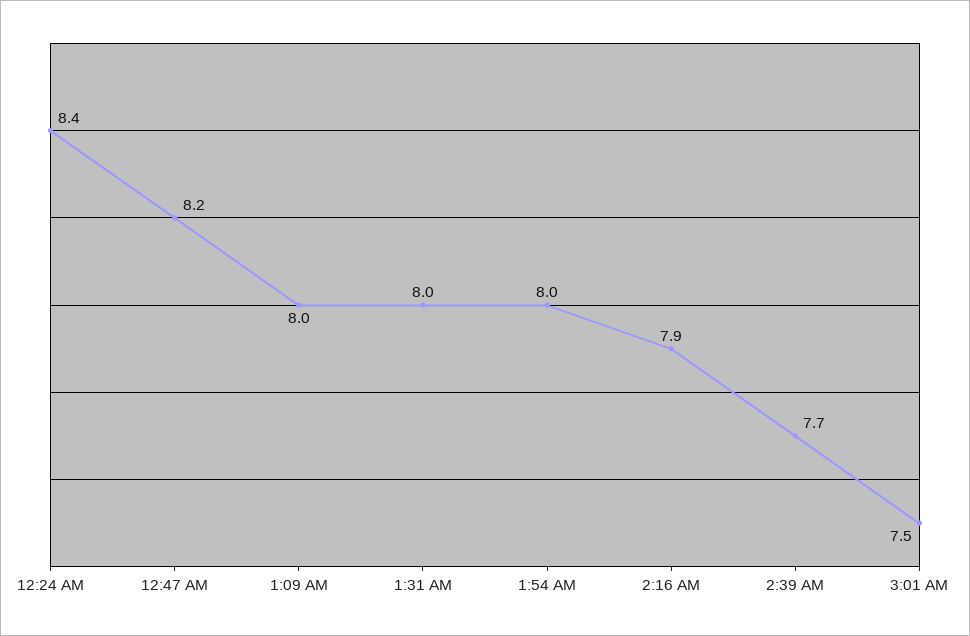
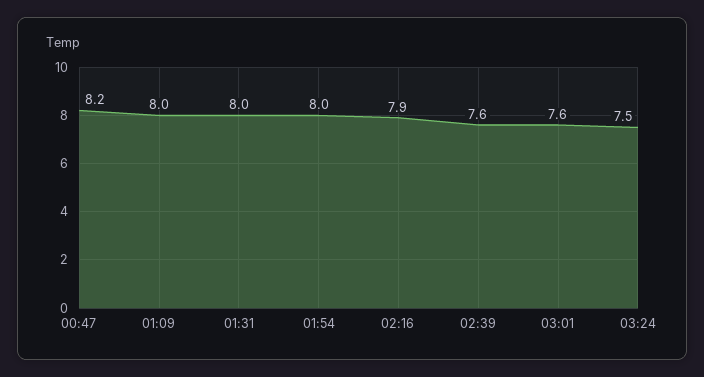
12:24 AM: 8.4 -> none
2:39 AM: 7.7 -> 7.6
3:01 AM: 7.5 -> 7.6
03:24: none -> 7.5

